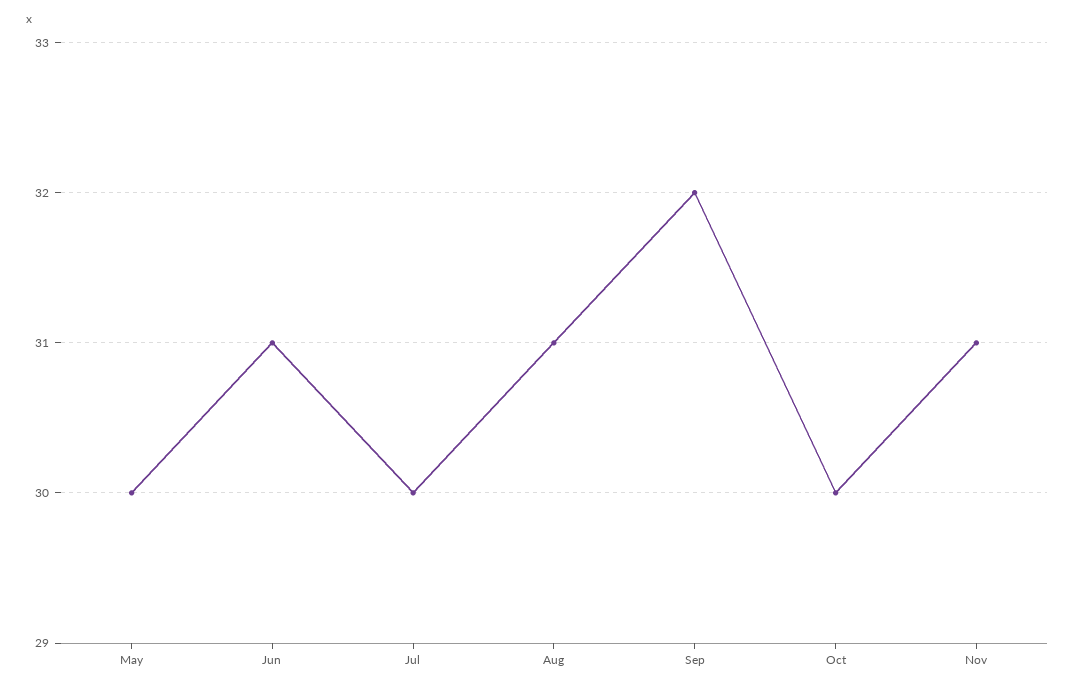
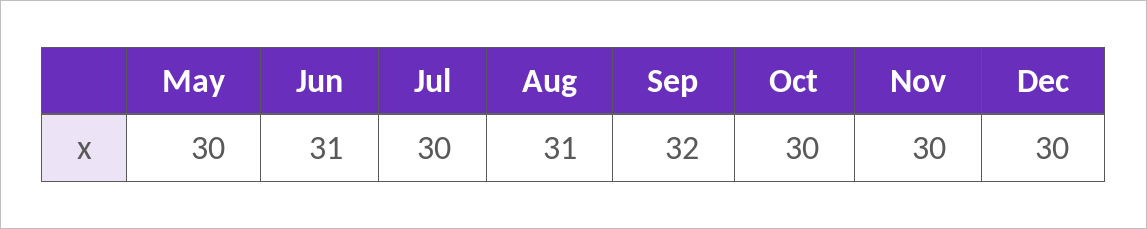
Nov: 31 -> 30
Dec: none -> 30

